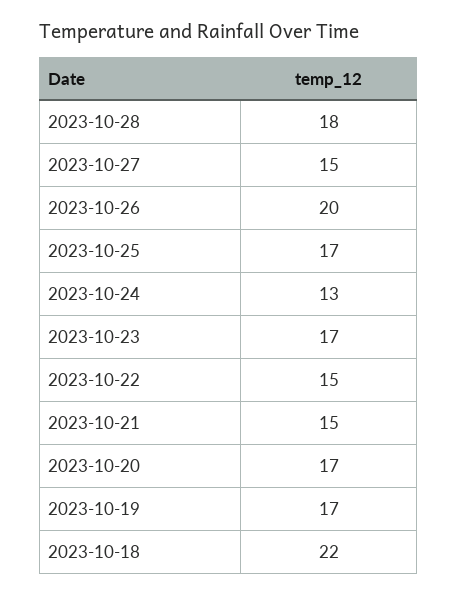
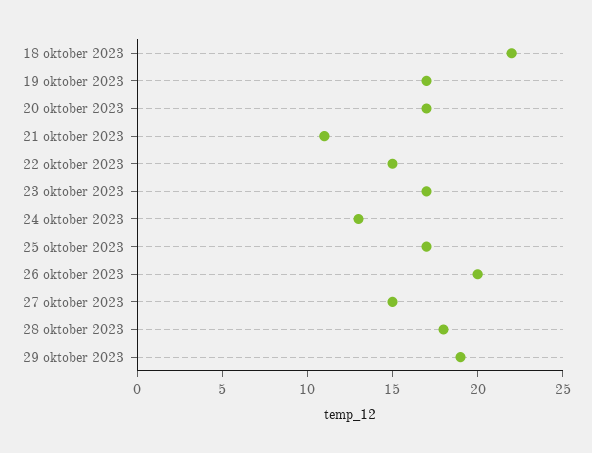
2023-10-21: 15 -> 11
29 oktober 2023: none -> 19

